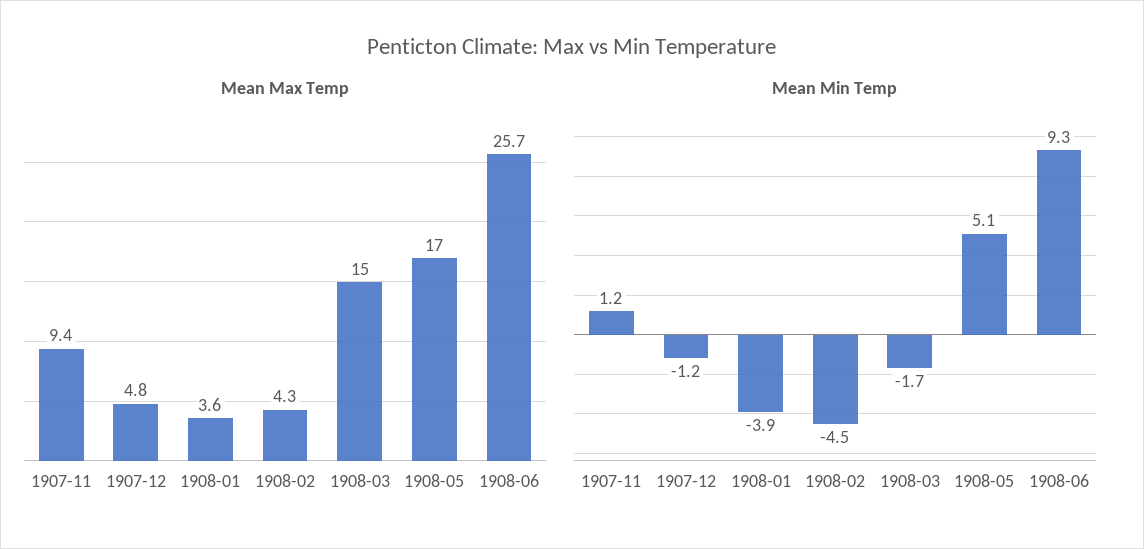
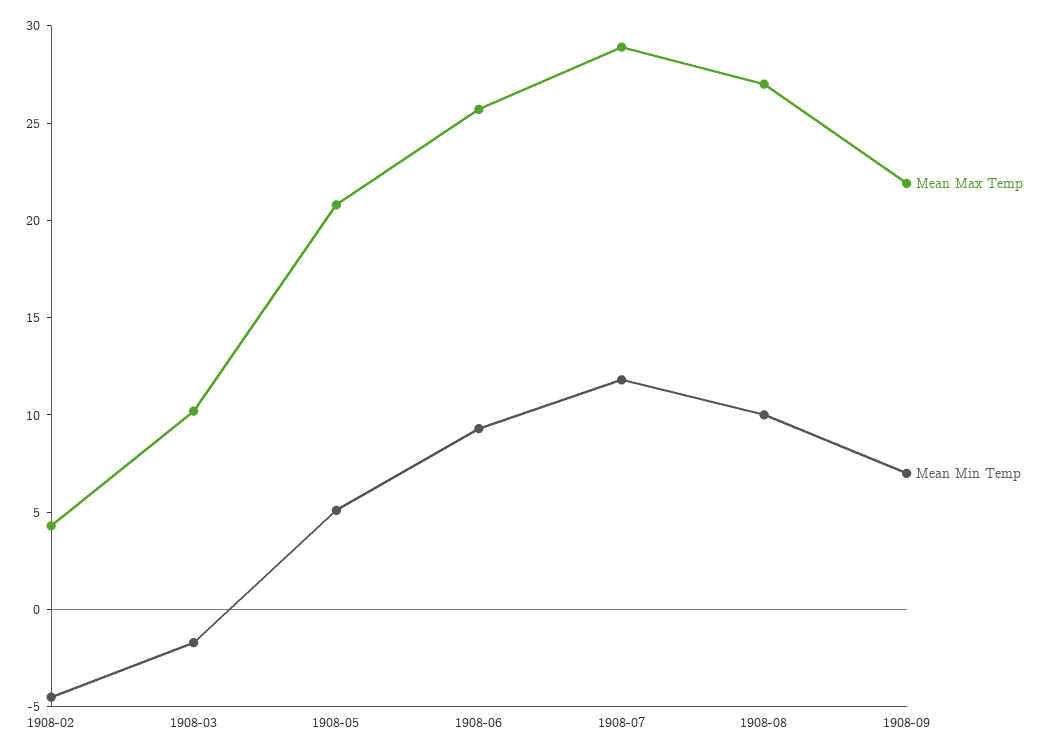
Mean Max Temp, 1907-11: 9.4 -> none
Mean Max Temp, 1907-12: 4.8 -> none
Mean Max Temp, 1908-01: 3.6 -> none
Mean Max Temp, 1908-03: 15 -> 10
Mean Max Temp, 1908-05: 17 -> 21
Mean Min Temp, 1907-11: 1.2 -> none
Mean Min Temp, 1907-12: -1.2 -> none
Mean Min Temp, 1908-01: -3.9 -> none
Mean Max Temp, 1908-07: none -> 29
Mean Min Temp, 1908-07: none -> 12
Mean Max Temp, 1908-08: none -> 27
Mean Min Temp, 1908-08: none -> 10
Mean Max Temp, 1908-09: none -> 22
Mean Min Temp, 1908-09: none -> 7

